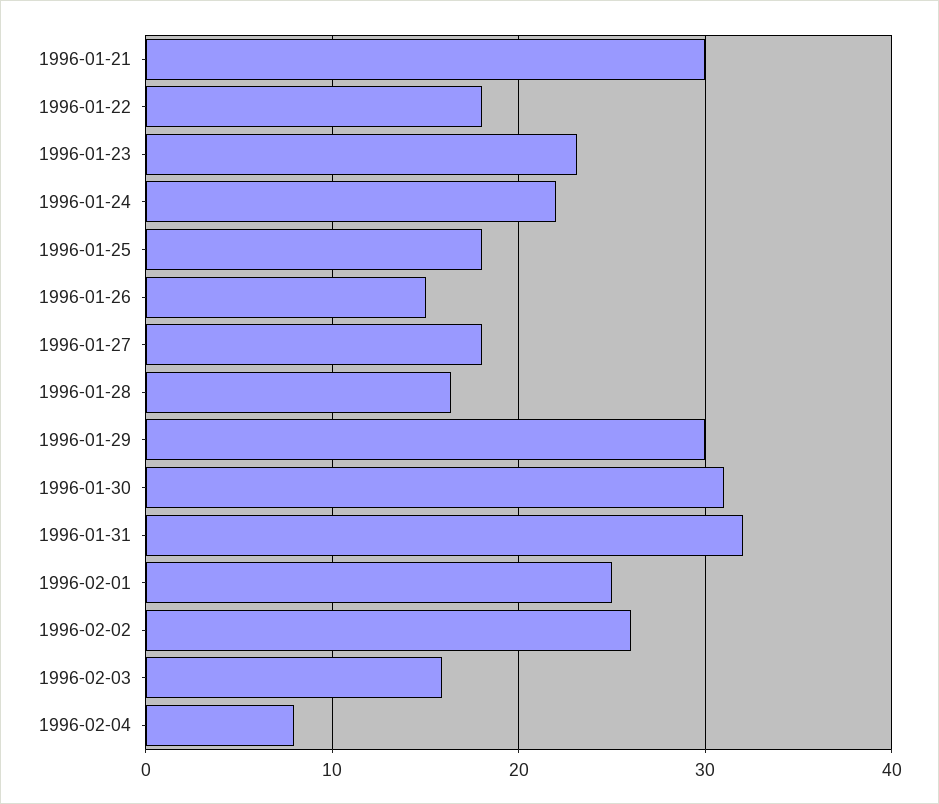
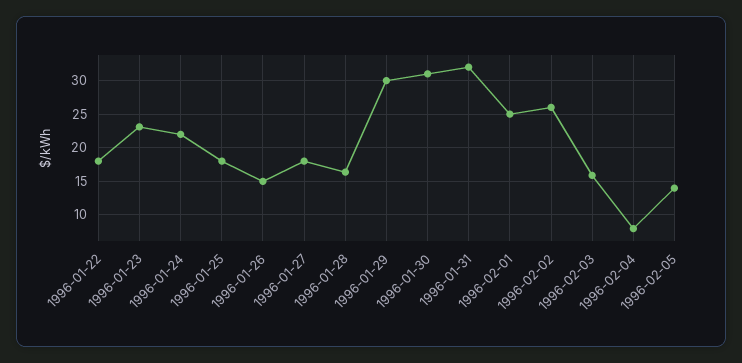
1996-01-21: 30 -> none
1996-02-05: none -> 14

